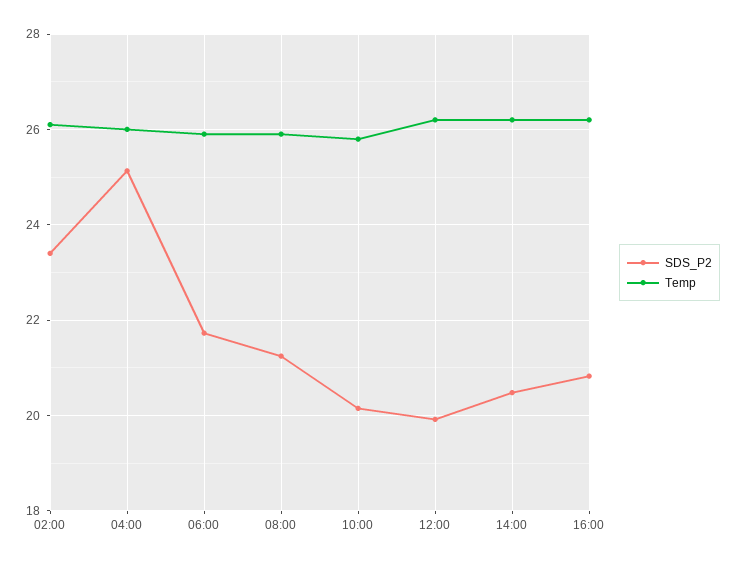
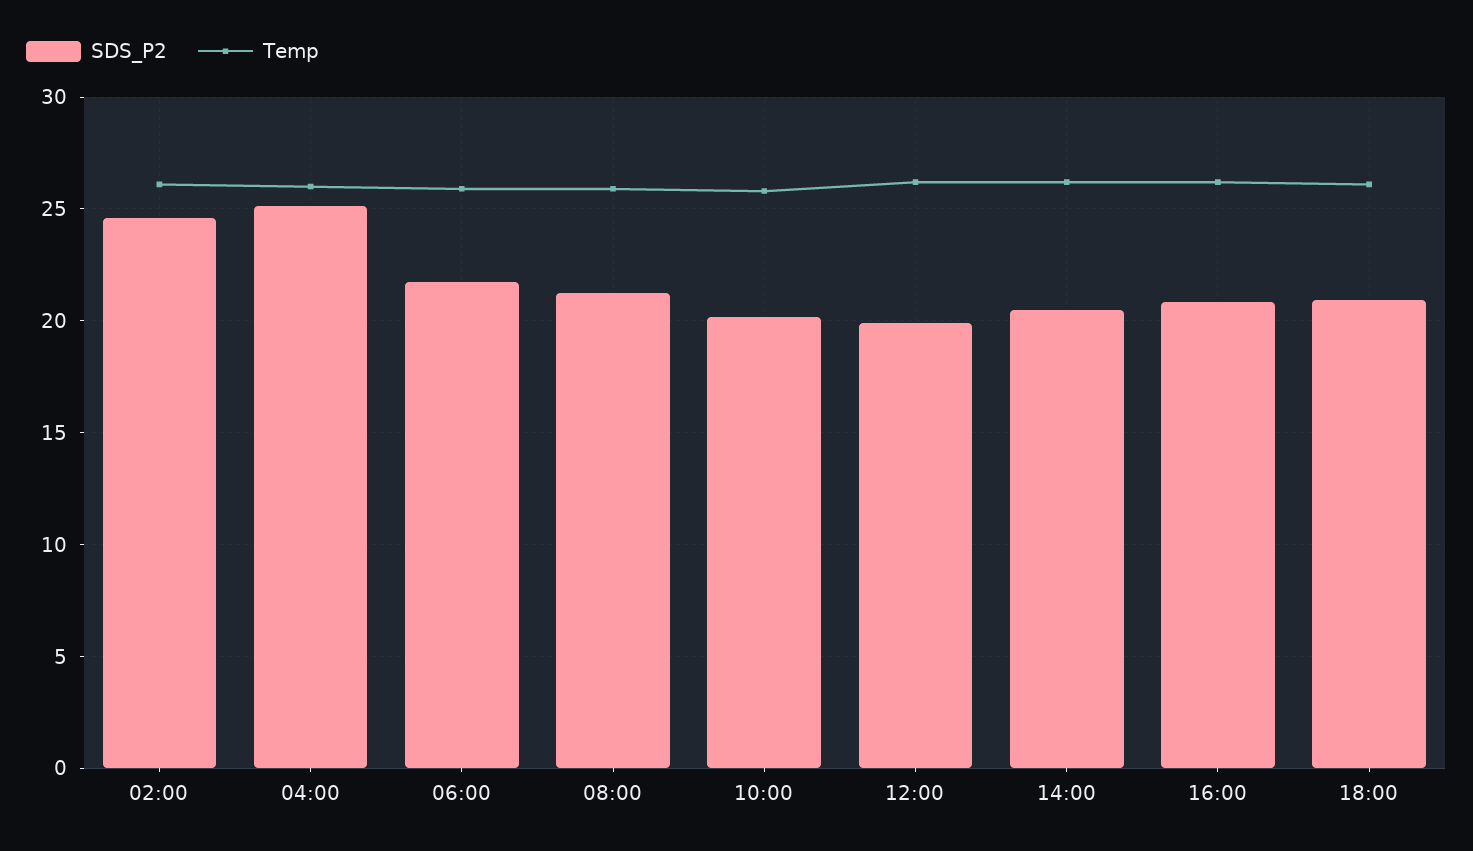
SDS_P2, 02:00: 23.4 -> 24.5
SDS_P2, 18:00: none -> 21
Temp, 18:00: none -> 26

